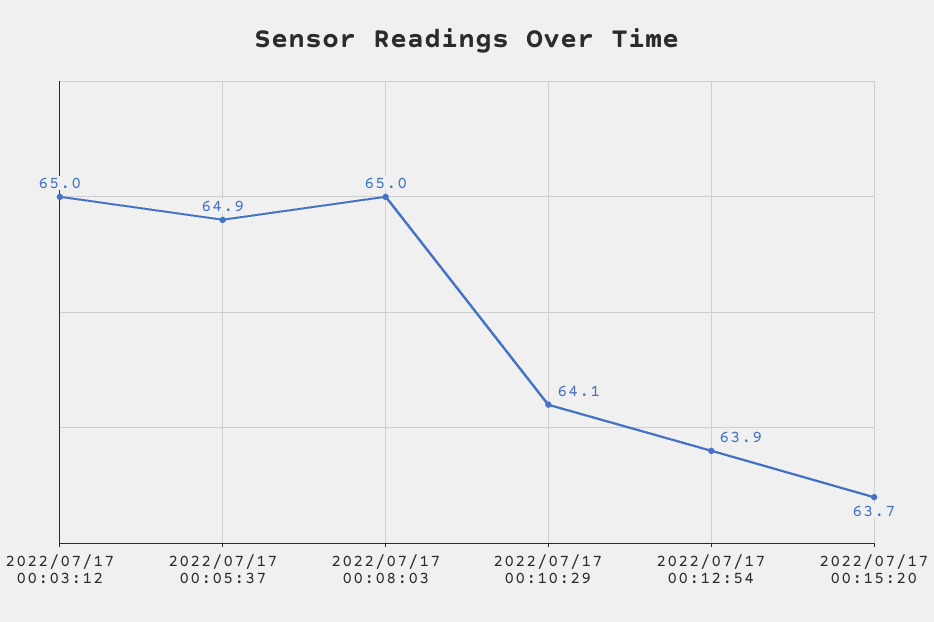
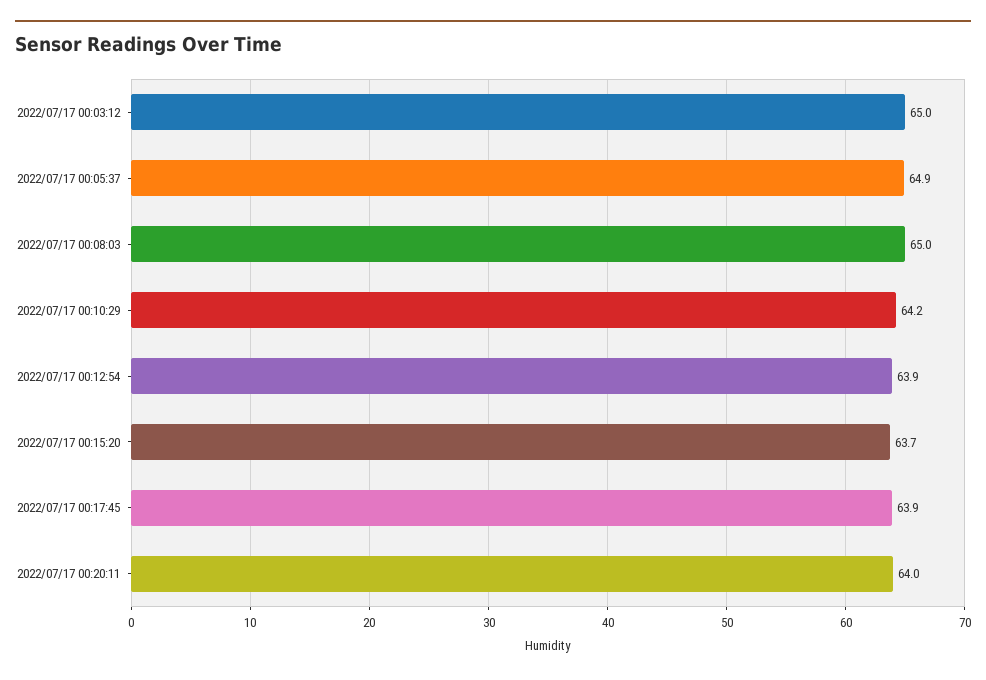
2022/07/17 00:10:29: 64.1 -> 64.2
2022/07/17 00:17:45: none -> 63.9
2022/07/17 00:20:11: none -> 64

